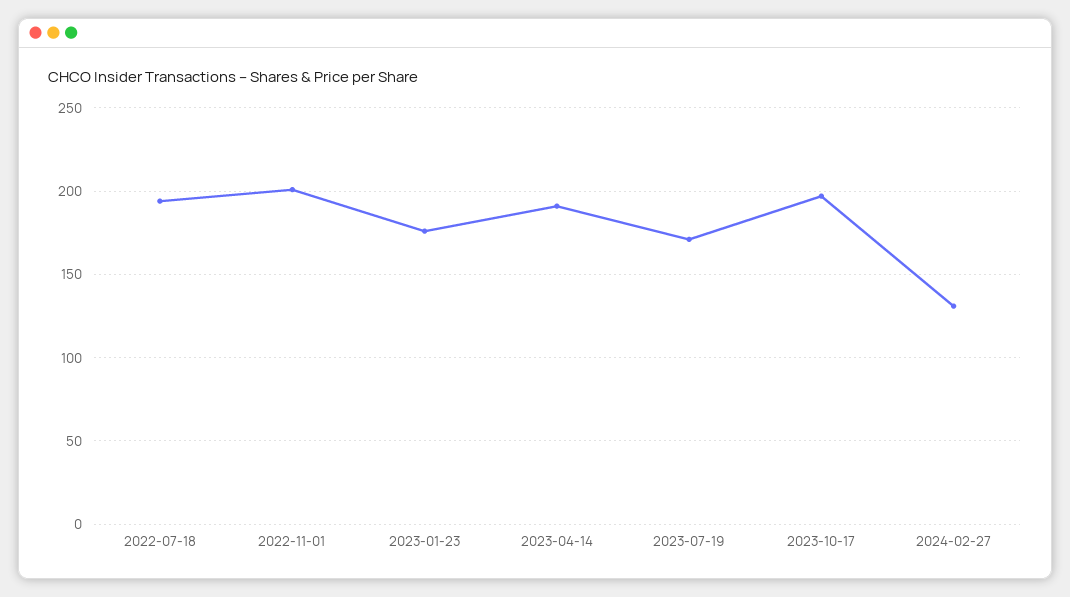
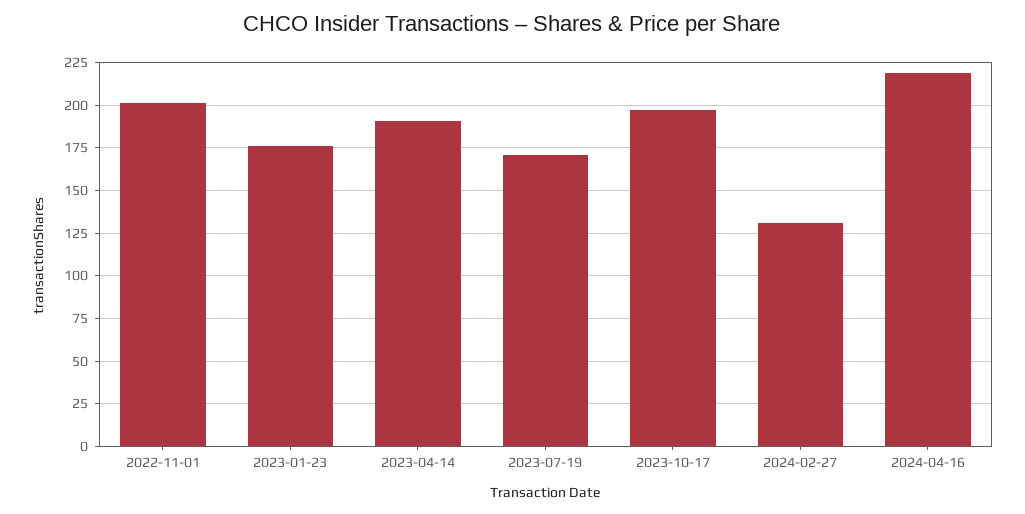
2022-07-18: 195 -> none
2024-04-16: none -> 220

